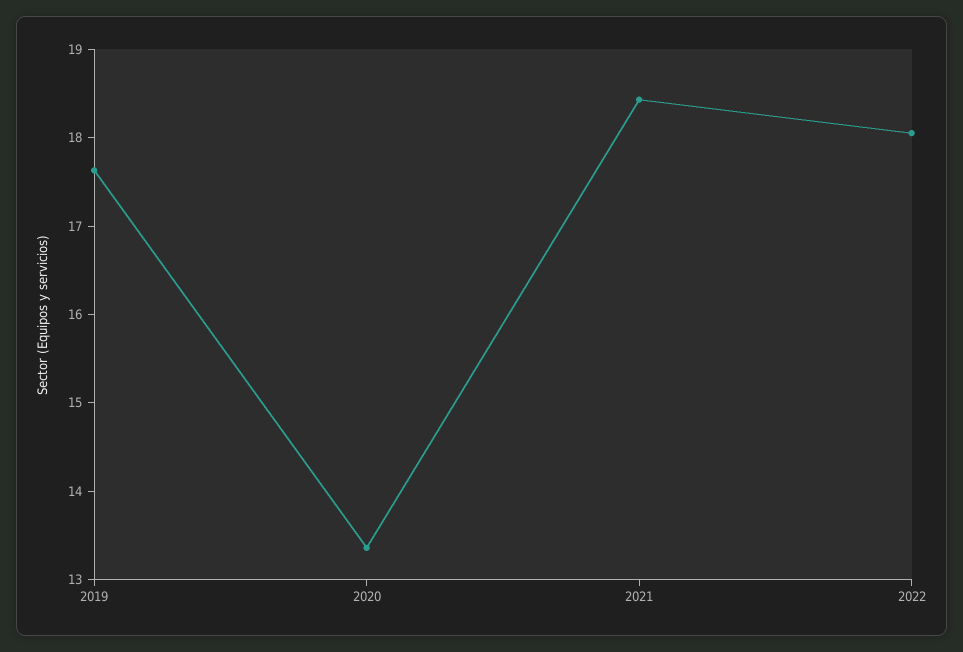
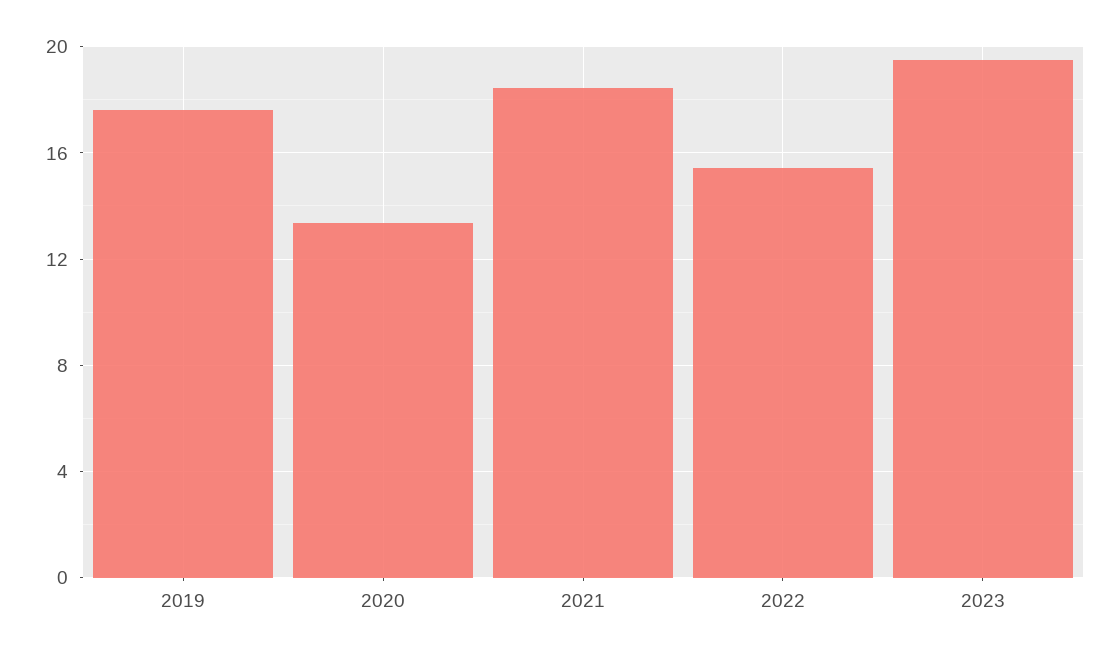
2022: 18 -> 15.5
2023: none -> 19.5

